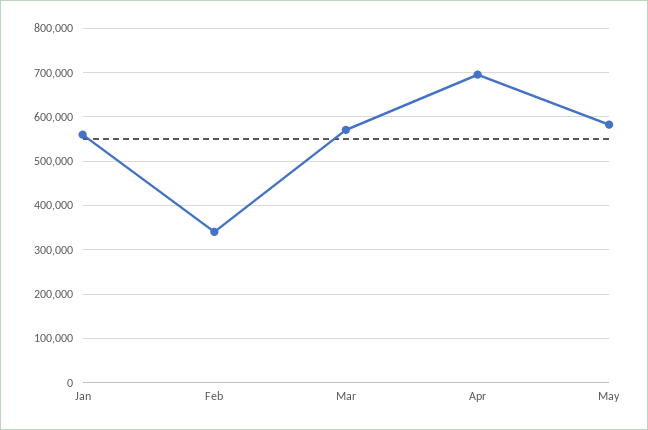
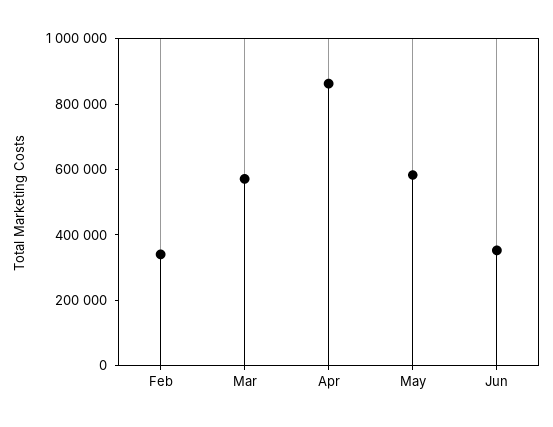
Jan: 560000 -> none
Apr: 700000 -> 850000
Jun: none -> 350000

